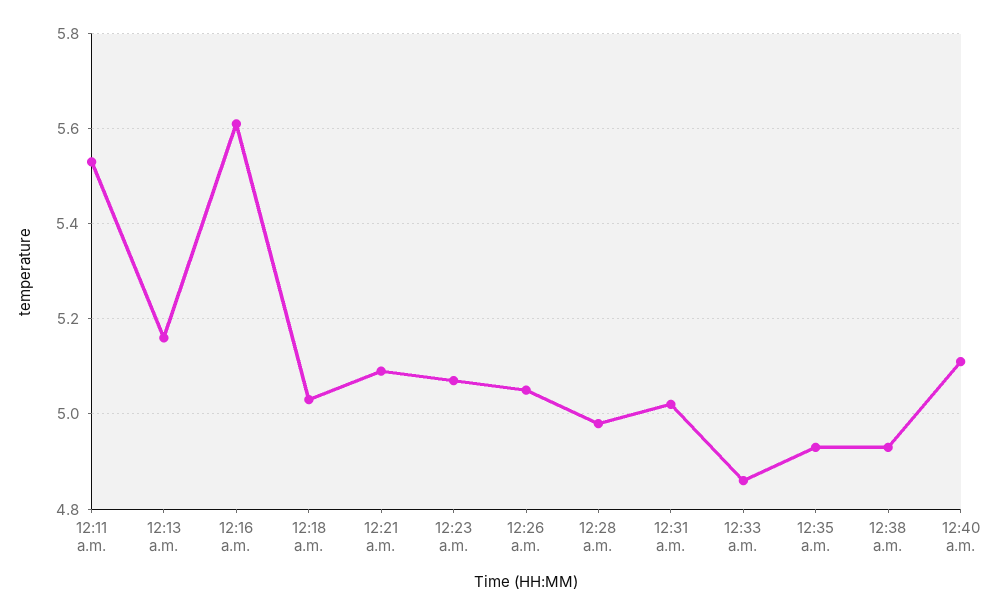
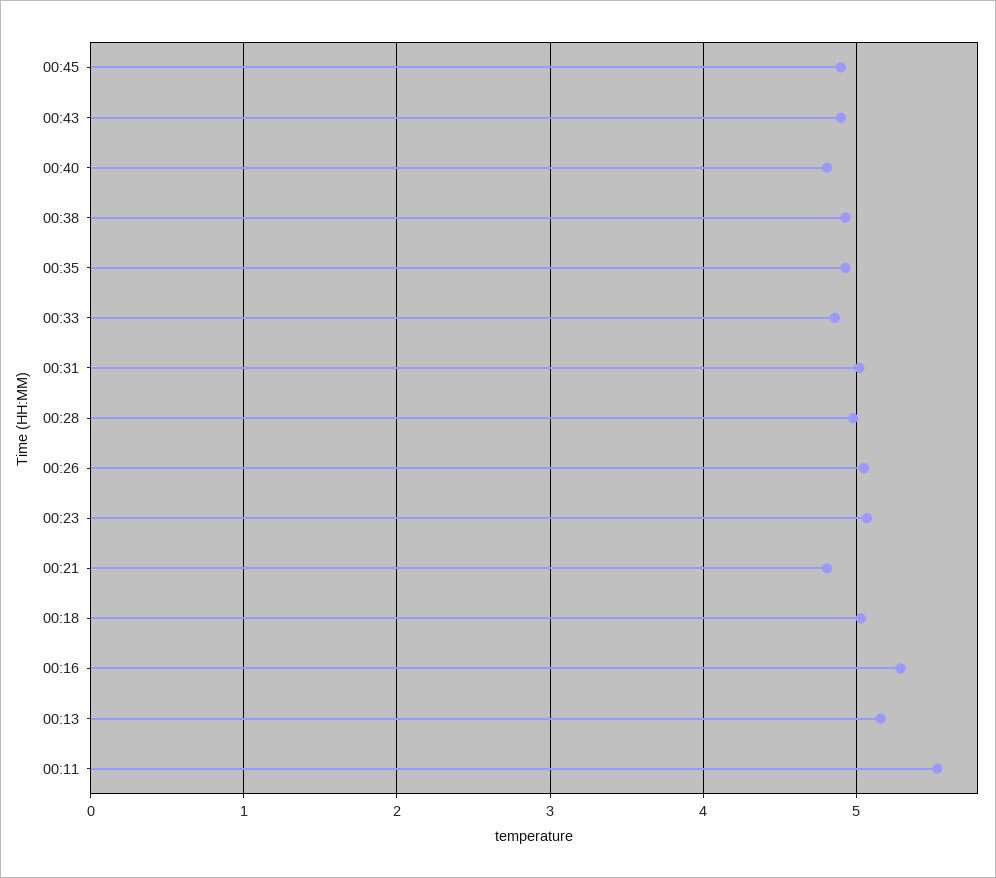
12:16 a.m.: 5.6 -> 5.3
12:21 a.m.: 5.1 -> 4.8
12:40 a.m.: 5.1 -> 4.8
00:45: none -> 4.9
00:43: none -> 4.9

